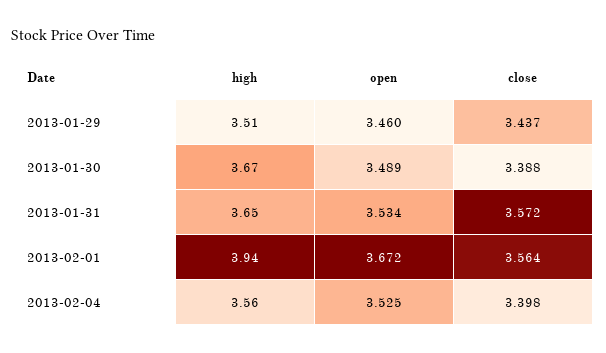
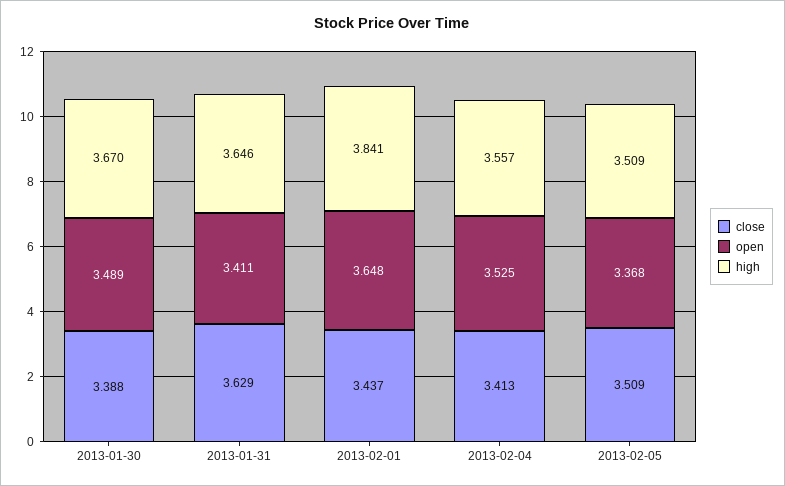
high, 2013-01-29: 3.51 -> none
open, 2013-01-29: 3.46 -> none
close, 2013-01-29: 3.437 -> none
open, 2013-01-31: 3.534 -> 3.411
close, 2013-01-31: 3.572 -> 3.629
high, 2013-02-01: 3.94 -> 3.841
open, 2013-02-01: 3.672 -> 3.648
close, 2013-02-01: 3.564 -> 3.437
close, 2013-02-04: 3.398 -> 3.413
close, 2013-02-05: none -> 3.509
open, 2013-02-05: none -> 3.368
high, 2013-02-05: none -> 3.509

